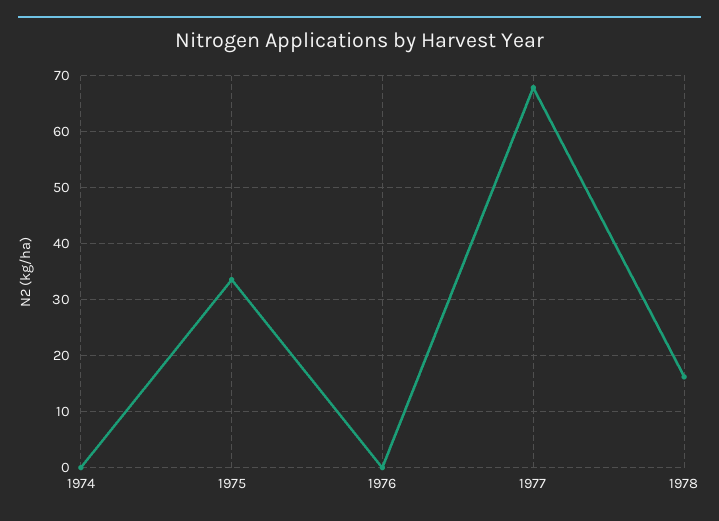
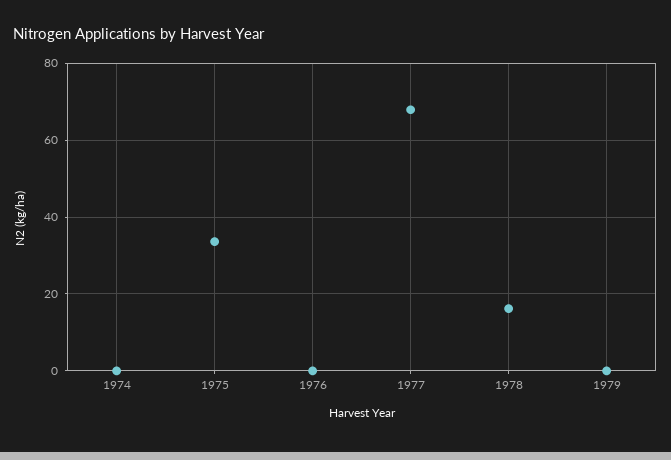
1979: none -> 0

